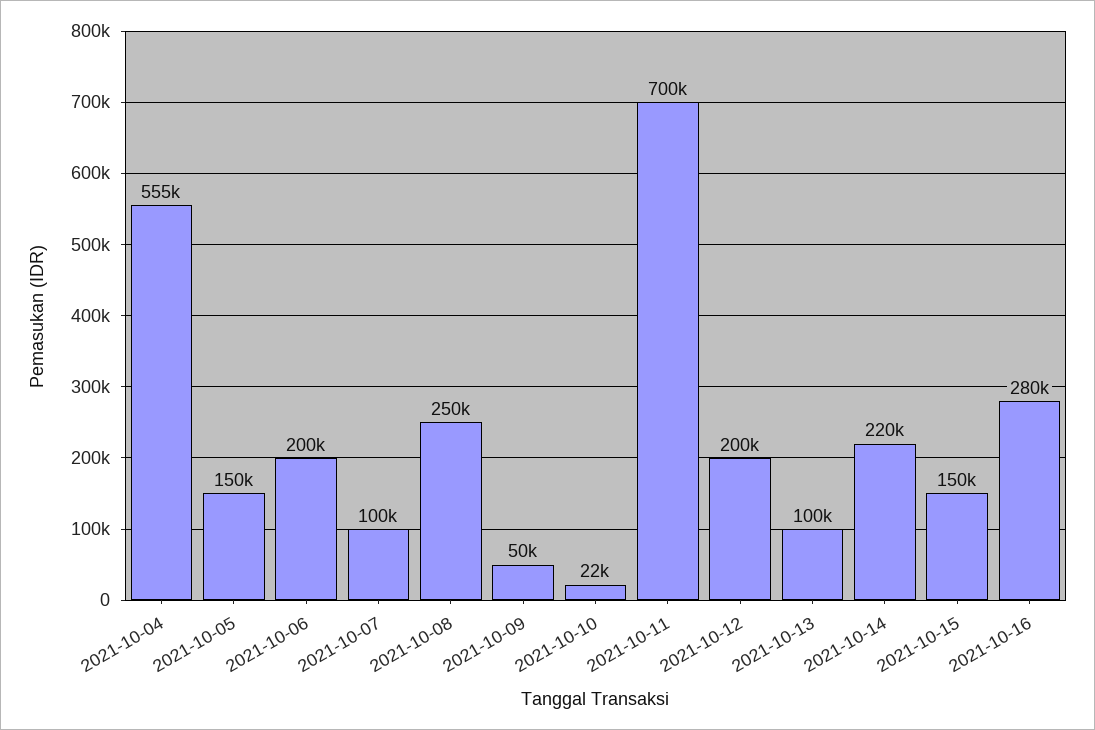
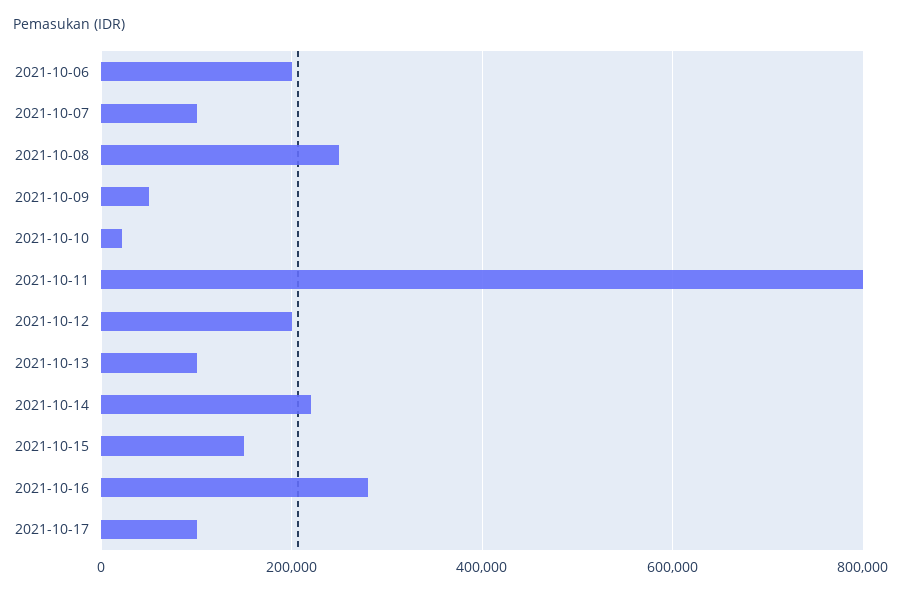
2021-10-04: 555000 -> none
2021-10-05: 150000 -> none
2021-10-11: 700000 -> 800000
2021-10-17: none -> 100000

